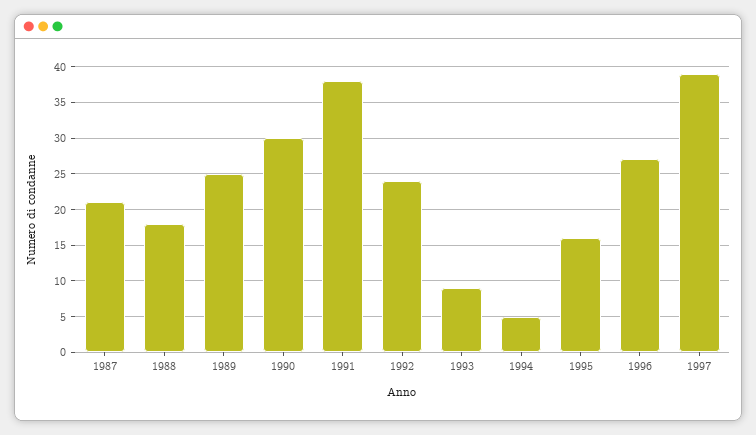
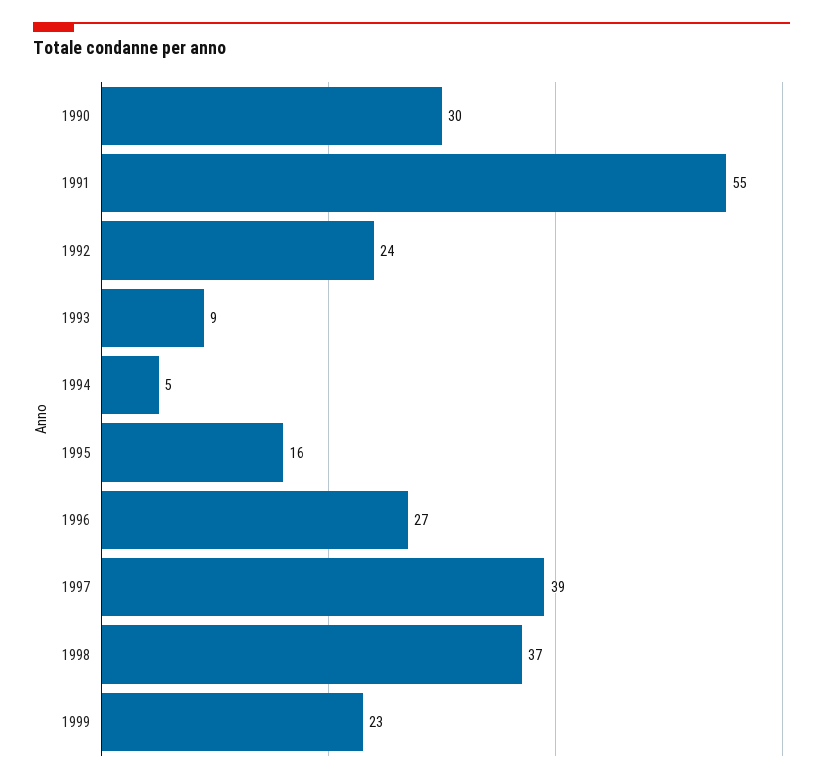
1987: 21 -> none
1988: 18 -> none
1989: 25 -> none
1991: 38 -> 55
1998: none -> 37
1999: none -> 23

